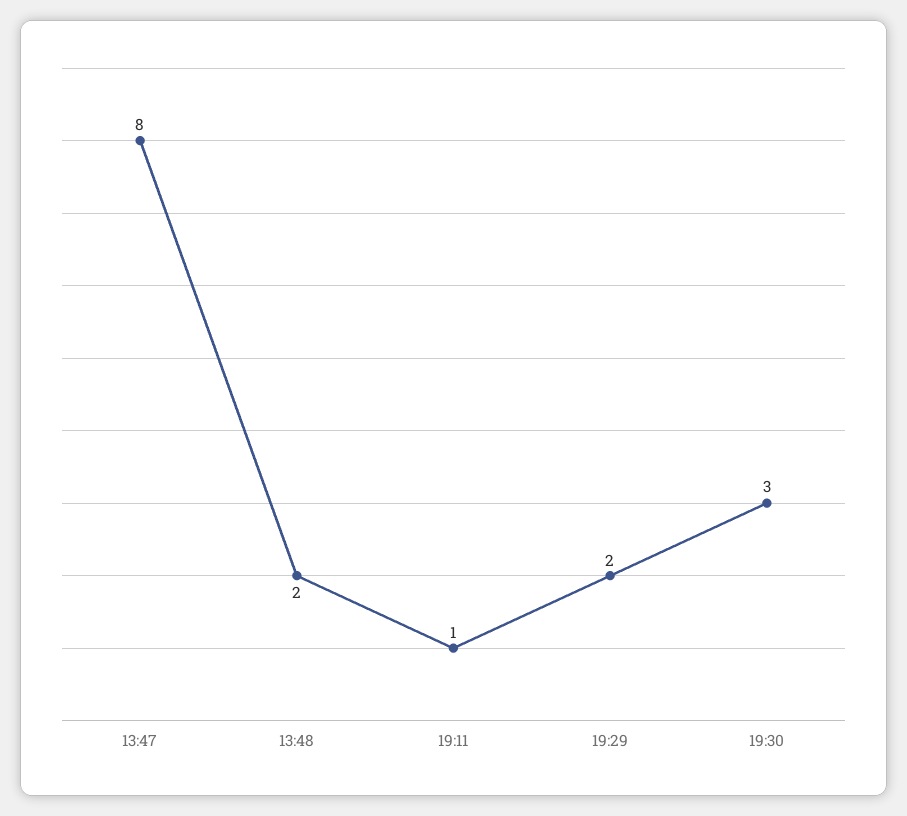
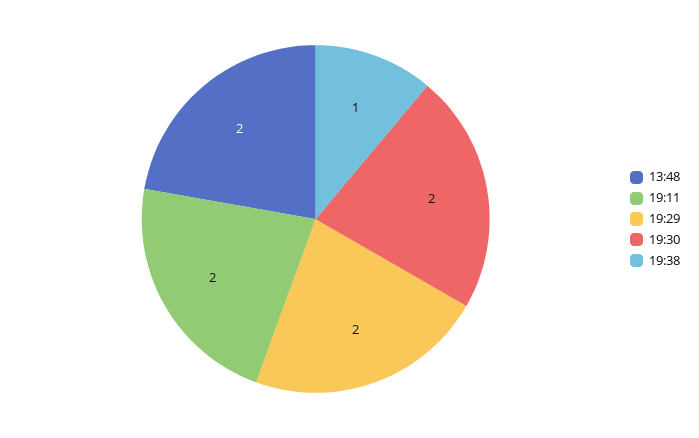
13:47: 8 -> none
19:11: 1 -> 2
19:30: 3 -> 2
19:38: none -> 1

